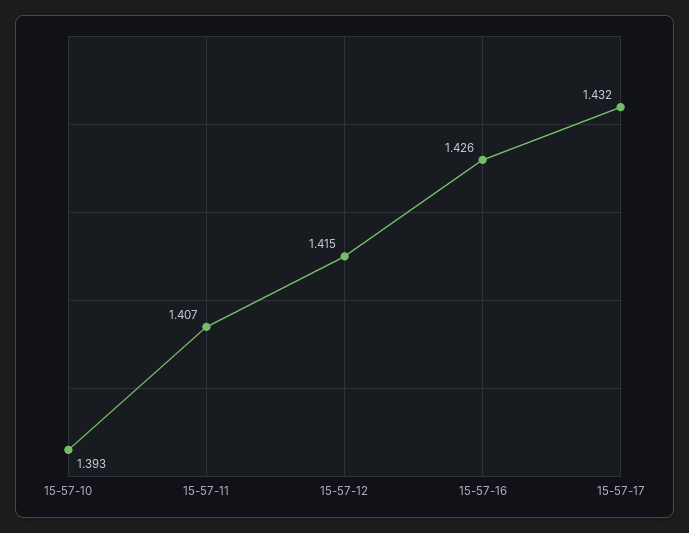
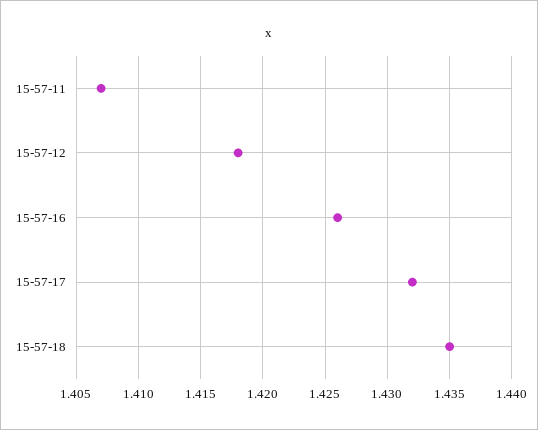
15-57-10: 1.393 -> none
15-57-12: 1.415 -> 1.418
15-57-18: none -> 1.435

